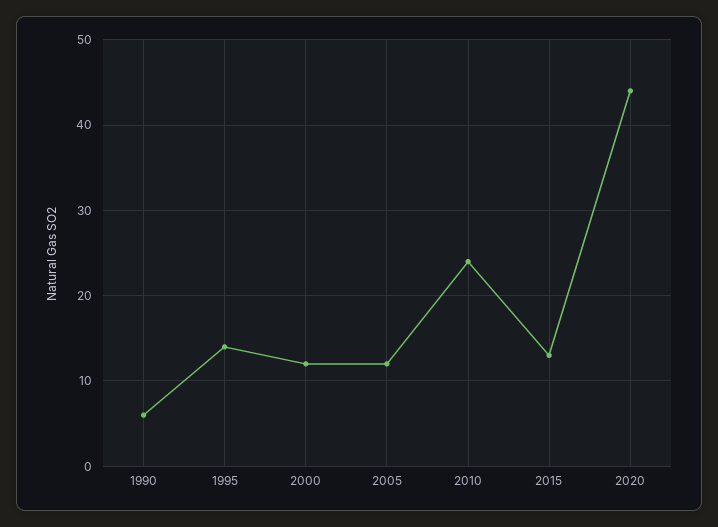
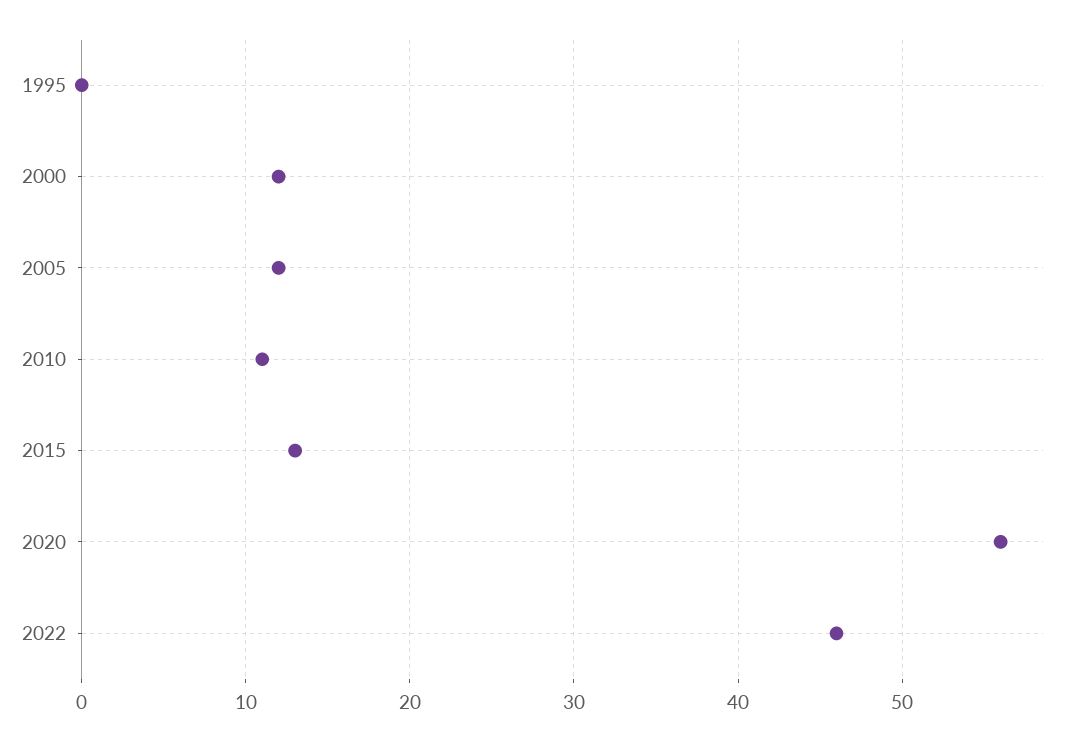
1990: 6 -> none
1995: 14 -> 0
2010: 24 -> 11
2020: 44 -> 56
2022: none -> 46

